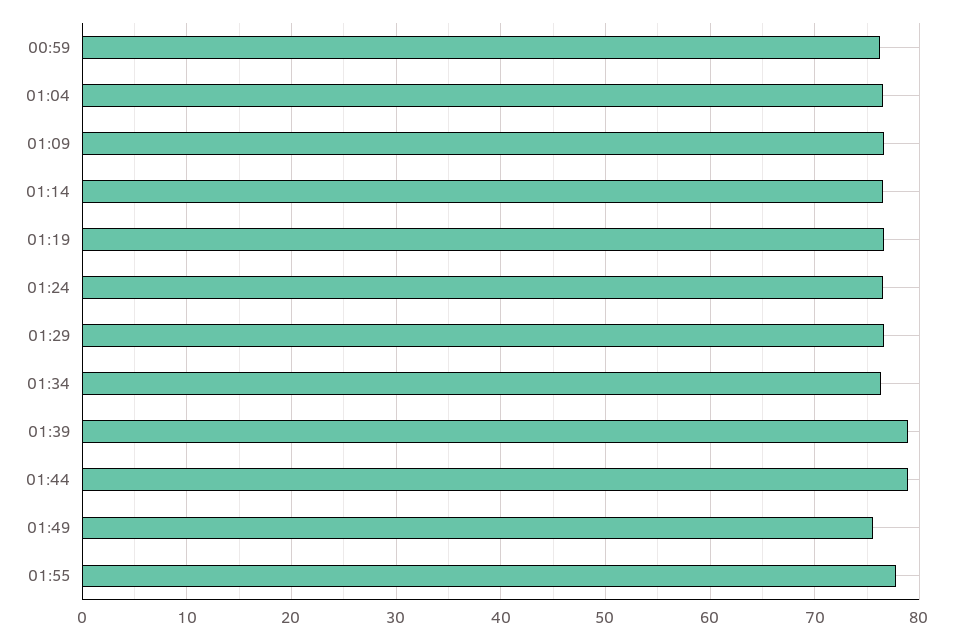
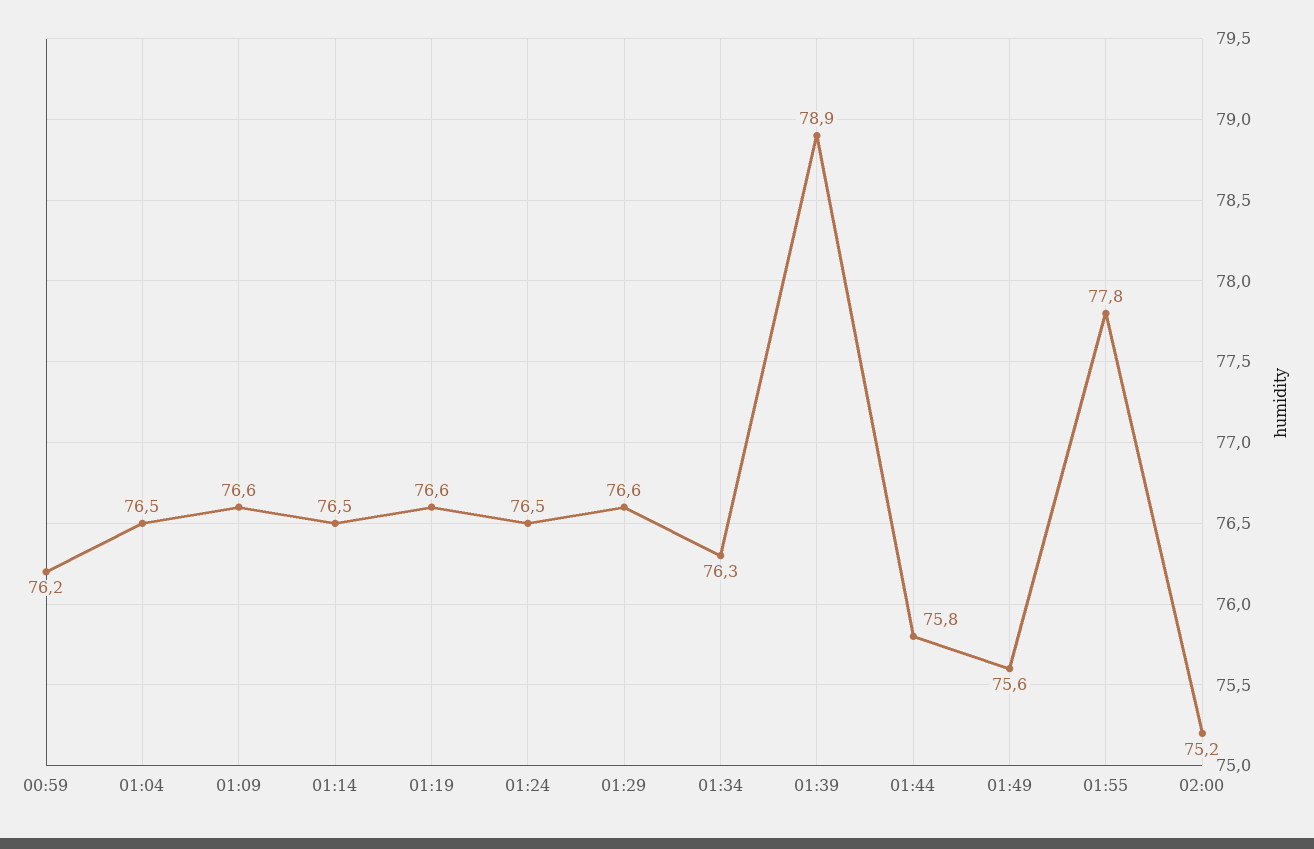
01:44: 79 -> 75.8
02:00: none -> 75.2

